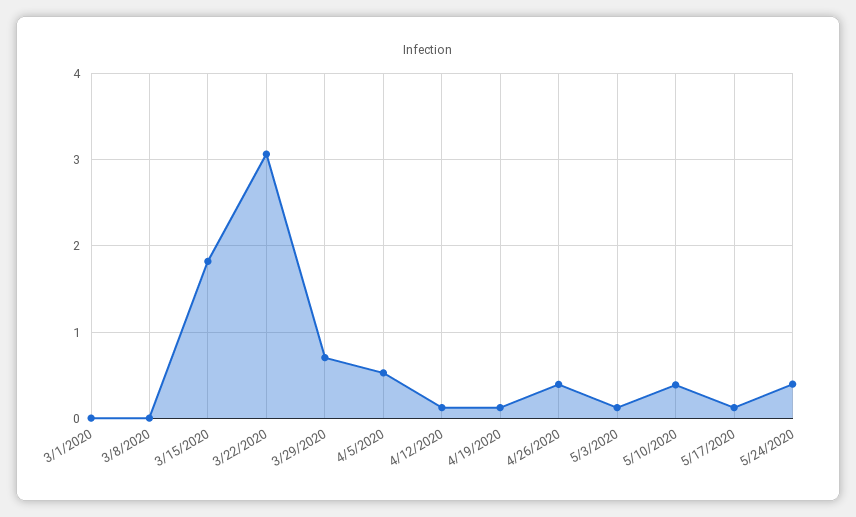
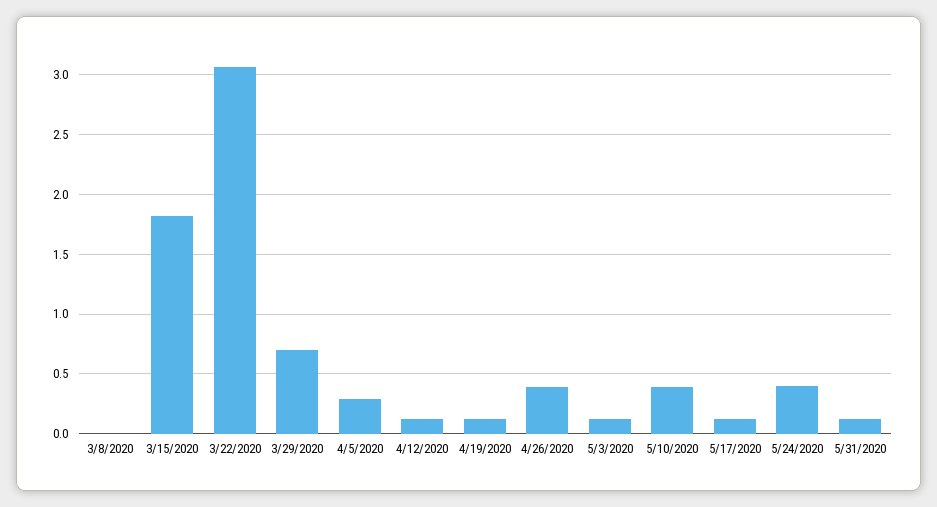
3/1/2020: 0 -> none
4/5/2020: 0.5 -> 0.3
5/31/2020: none -> 0.1

